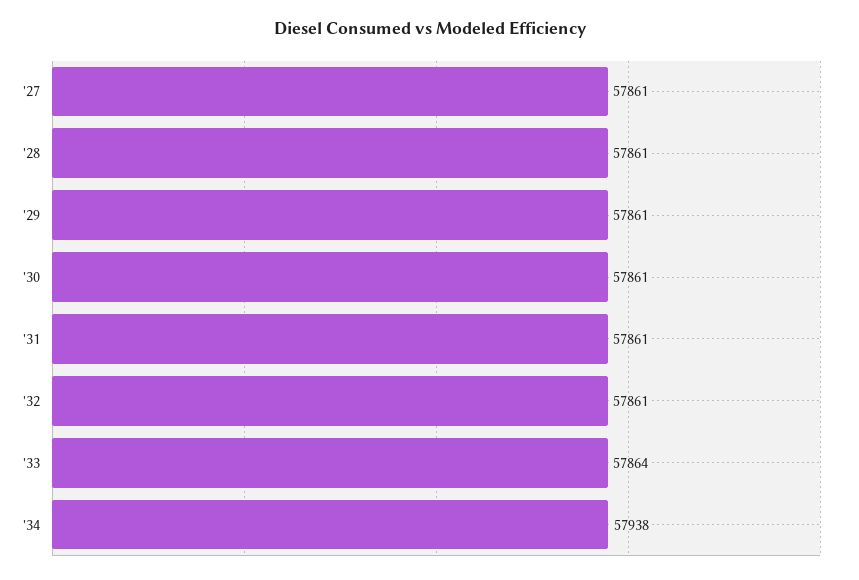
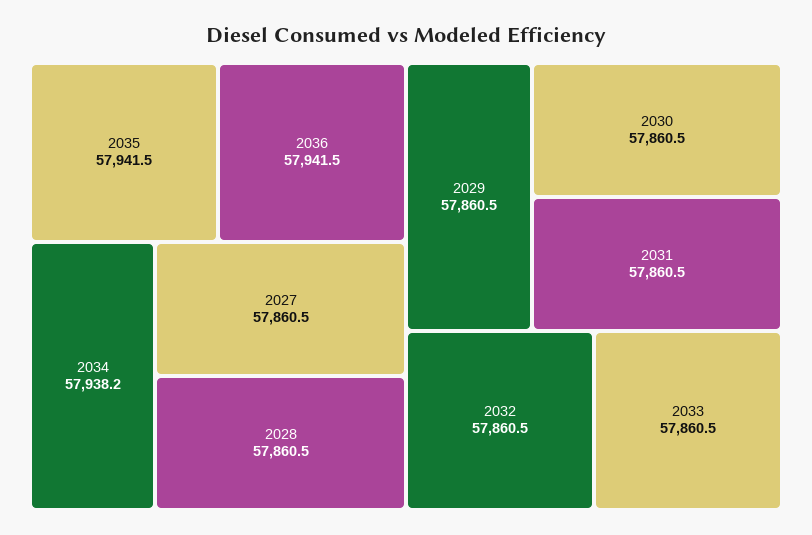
'33: 57864 -> 57860.5
2035: none -> 57941.5
2036: none -> 57941.5

